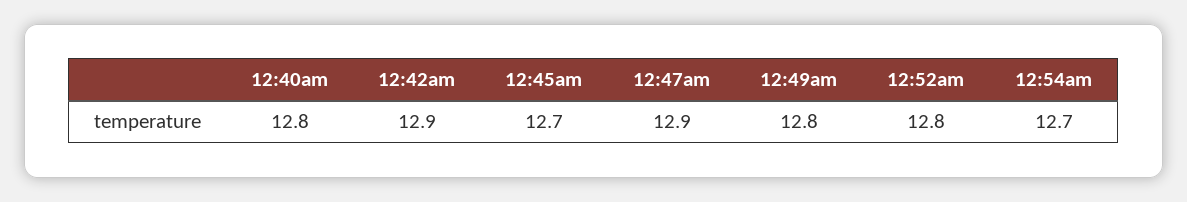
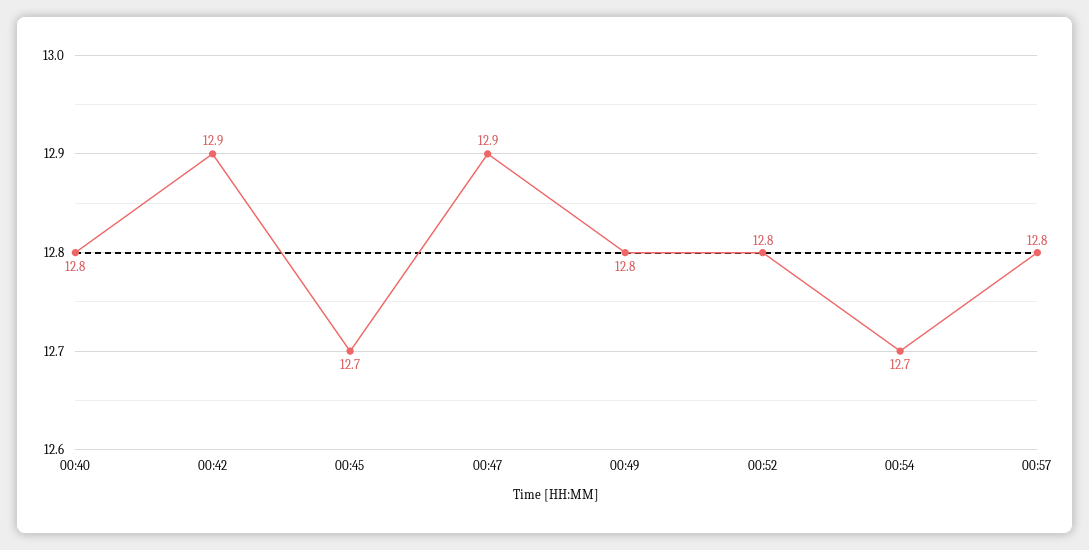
00:57: none -> 12.8

